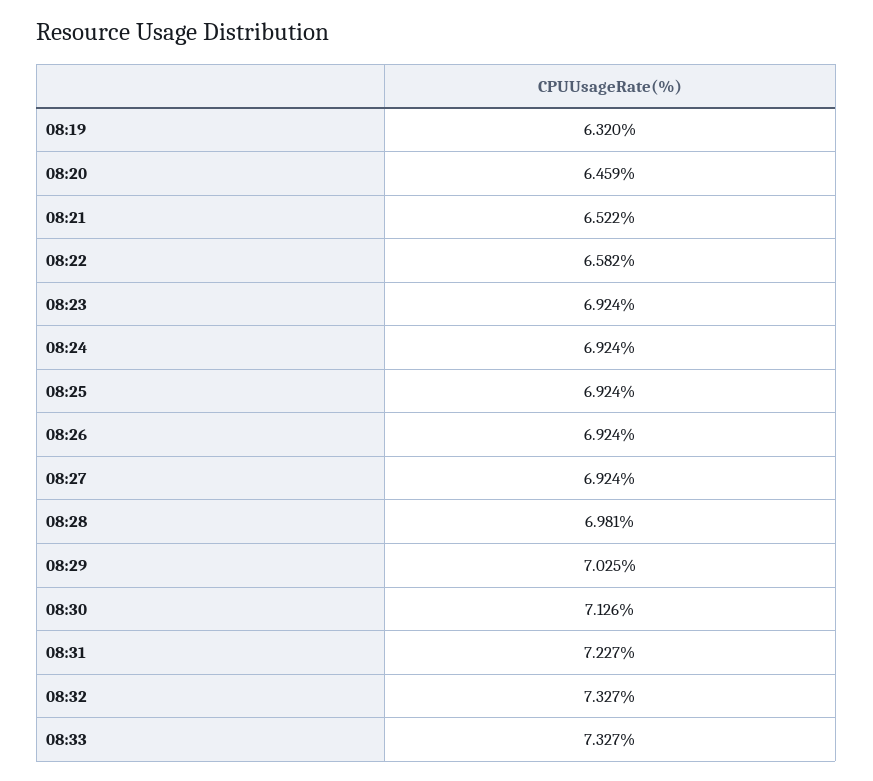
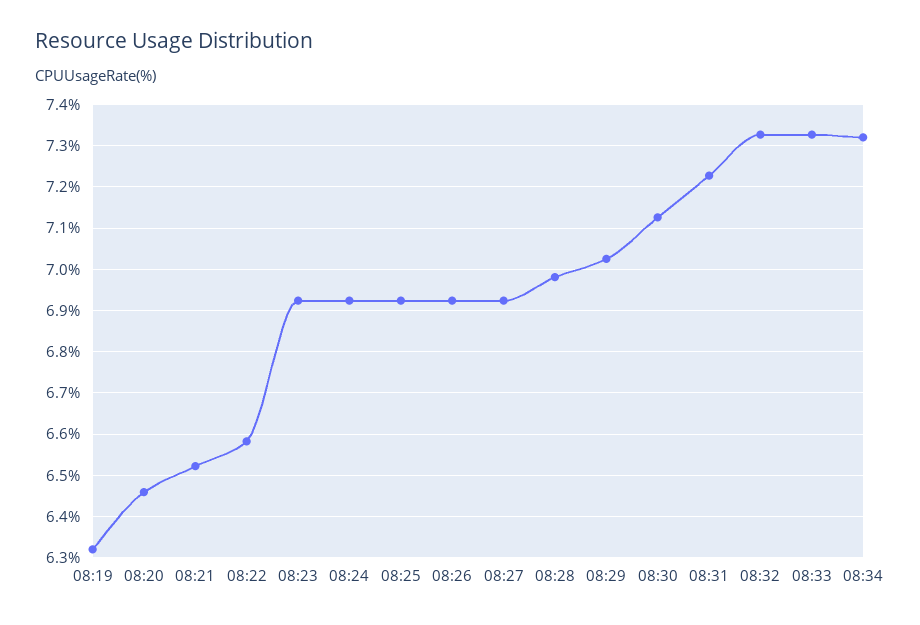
08:34: none -> 7.32

